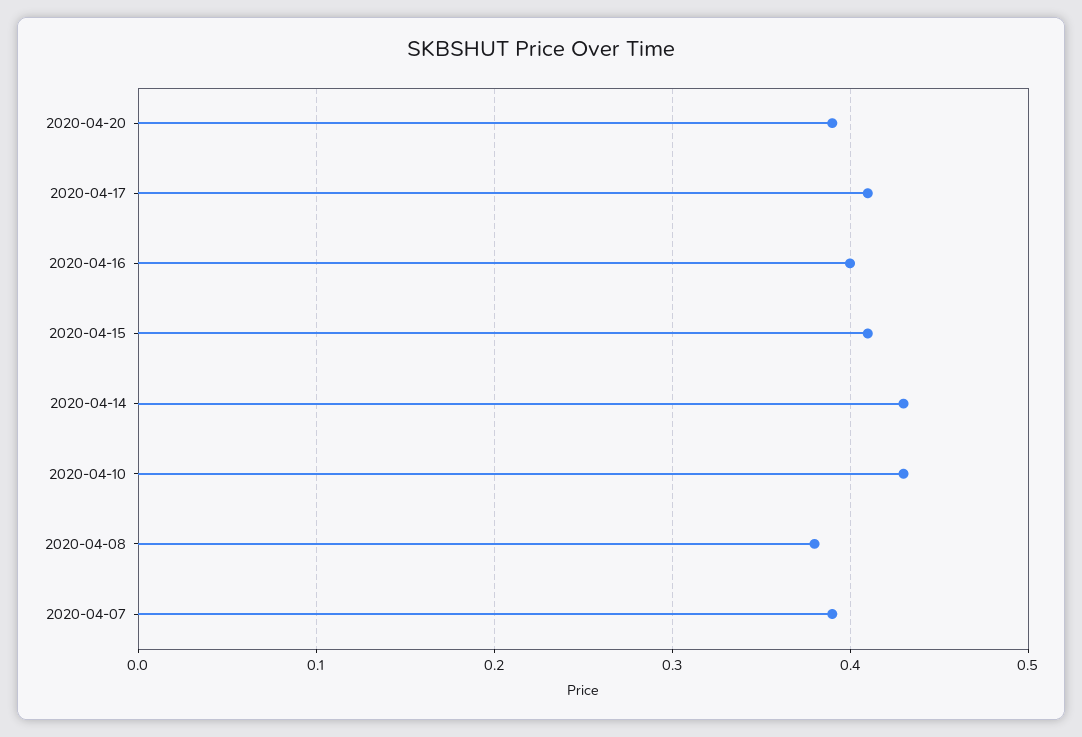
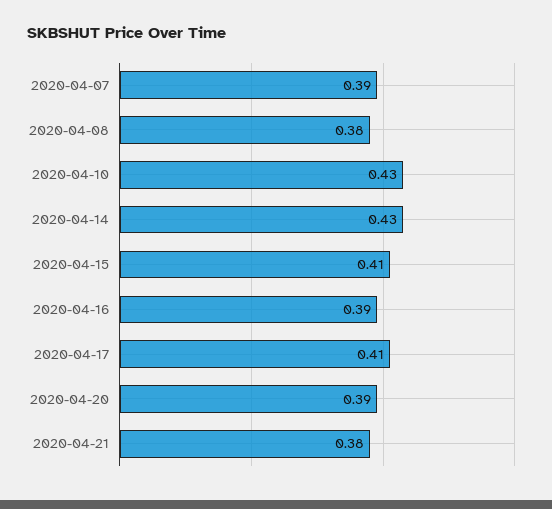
2020-04-16: 0.4 -> 0.39
2020-04-21: none -> 0.38

